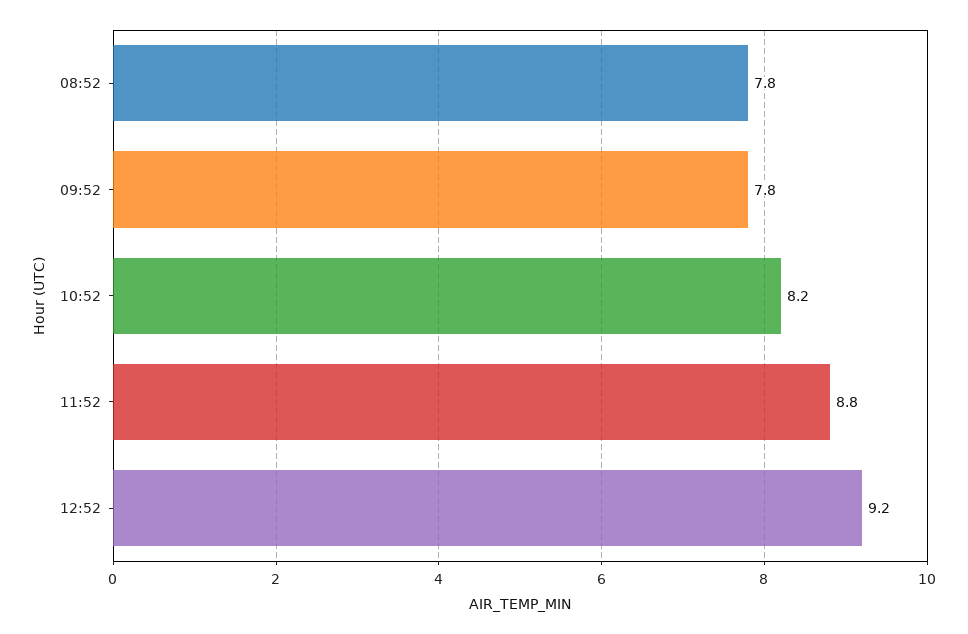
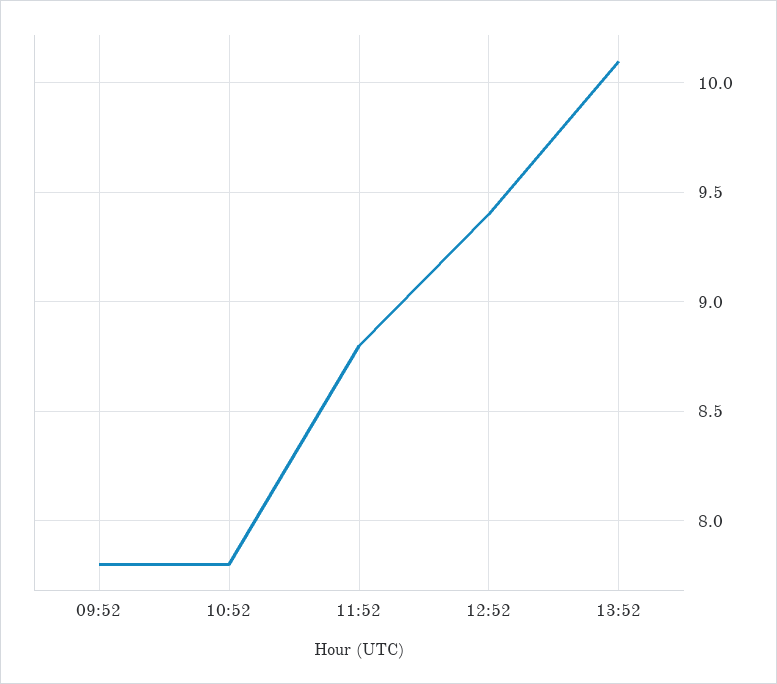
08:52: 7.8 -> none
10:52: 8.2 -> 7.8
12:52: 9.2 -> 9.4
13:52: none -> 10.1

